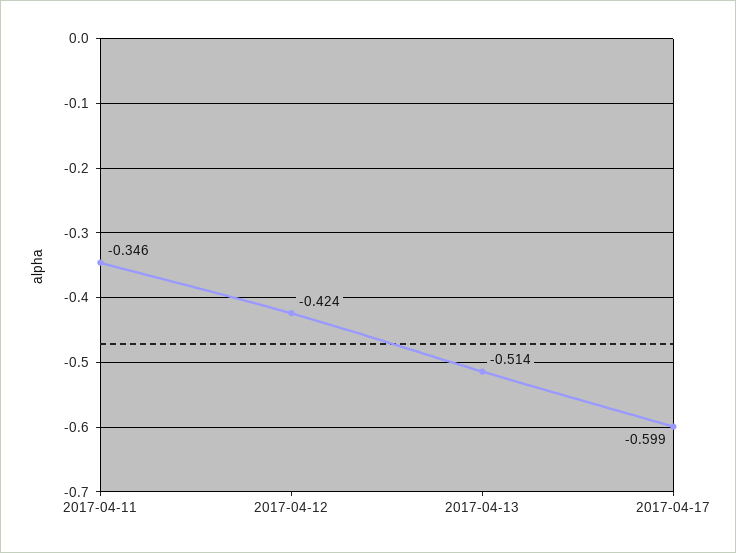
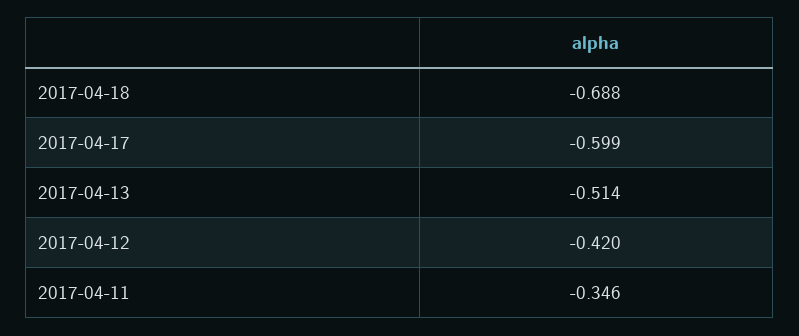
2017-04-12: -0.424 -> -0.42
2017-04-18: none -> -0.688

